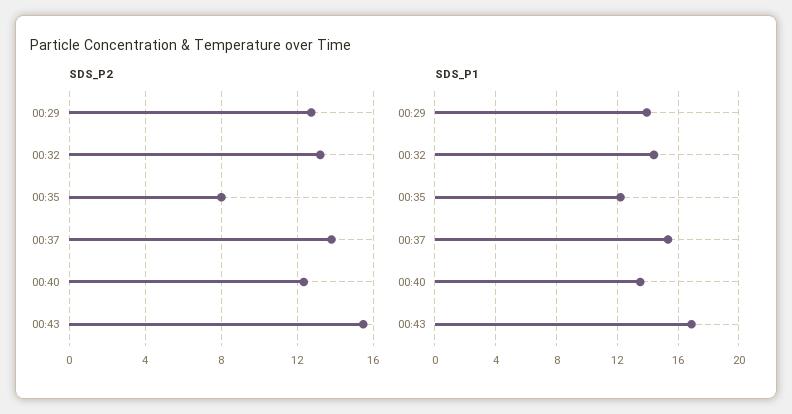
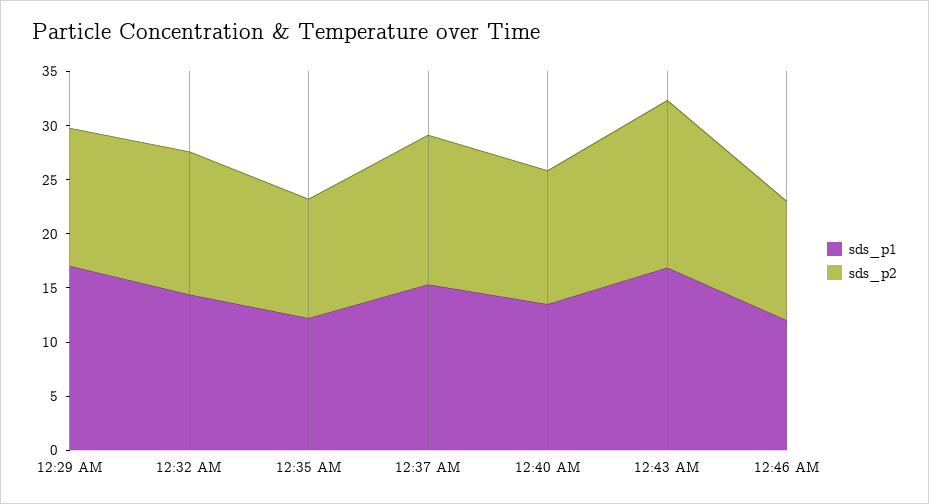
SDS_P2, 00:35: 8 -> 11
SDS_P1, 00:29: 14 -> 17
SDS_P1, 12:46 AM: none -> 12
SDS_P2, 12:46 AM: none -> 11

